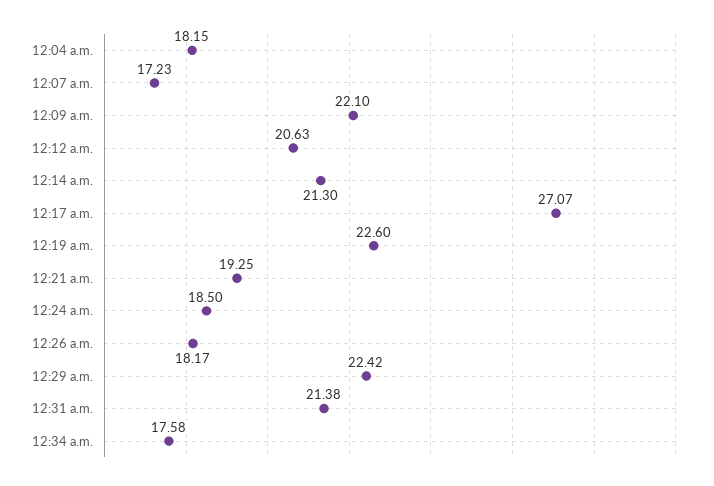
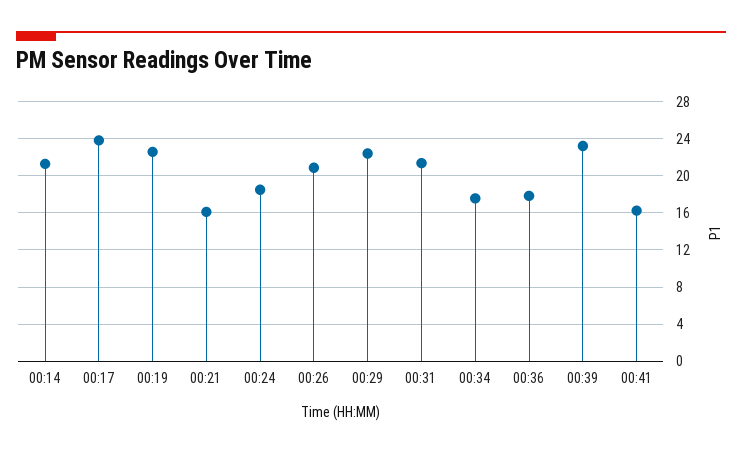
12:04 a.m.: 18.15 -> none
12:07 a.m.: 17.23 -> none
12:09 a.m.: 22.1 -> none
12:12 a.m.: 20.63 -> none
12:17 a.m.: 27.07 -> 24
12:21 a.m.: 19.25 -> 16
12:26 a.m.: 18.17 -> 21
00:36: none -> 18
00:39: none -> 23
00:41: none -> 16

